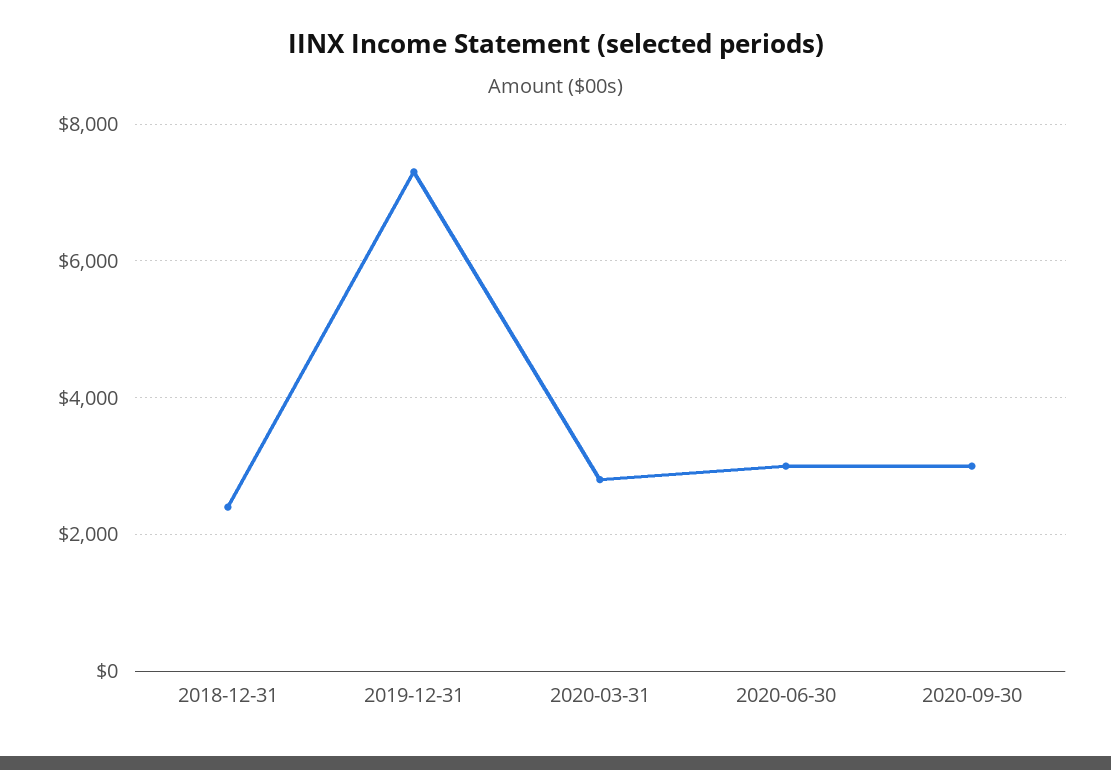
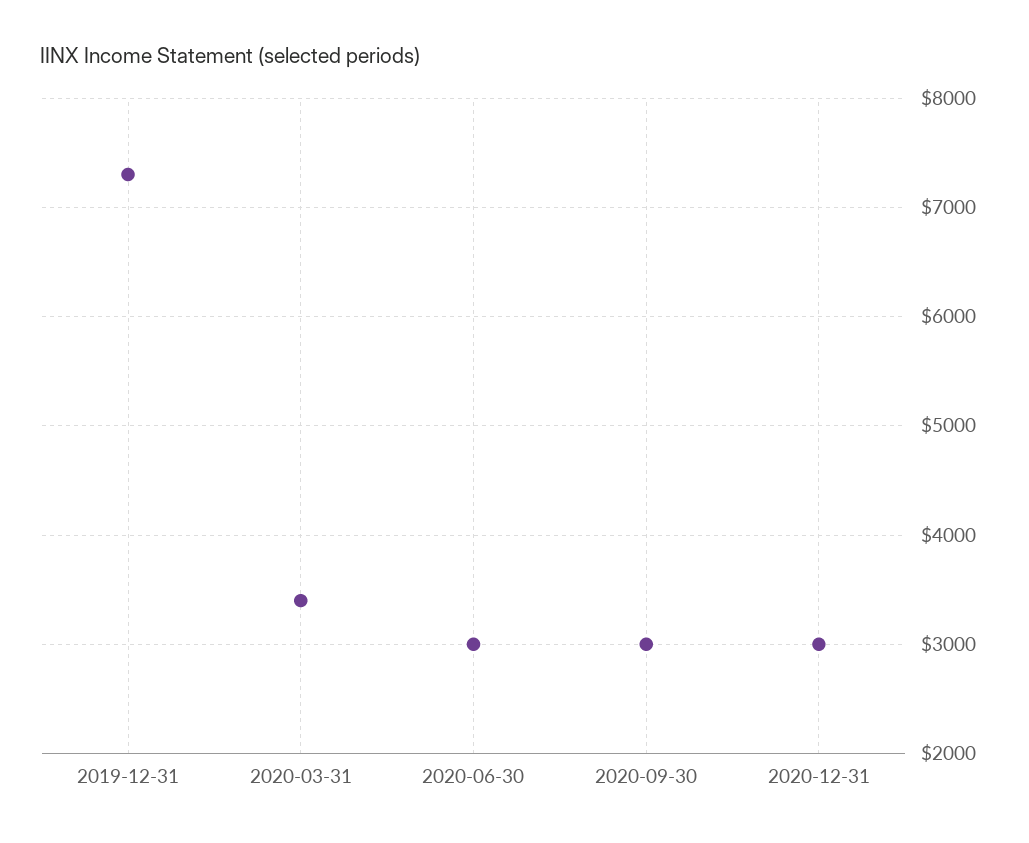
2018-12-31: 2400 -> none
2020-03-31: 2800 -> 3400
2020-12-31: none -> 3000

